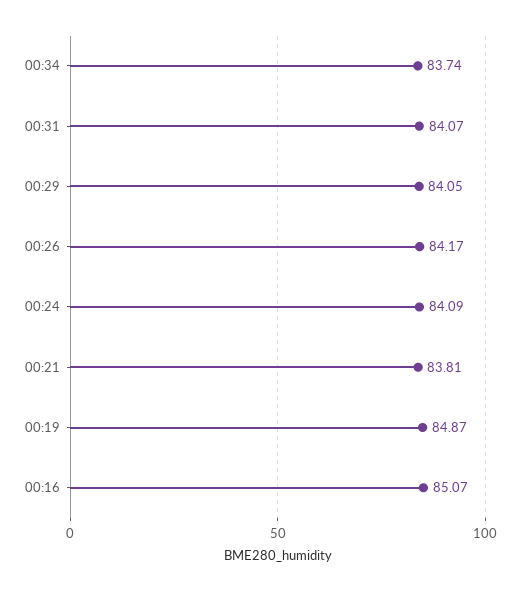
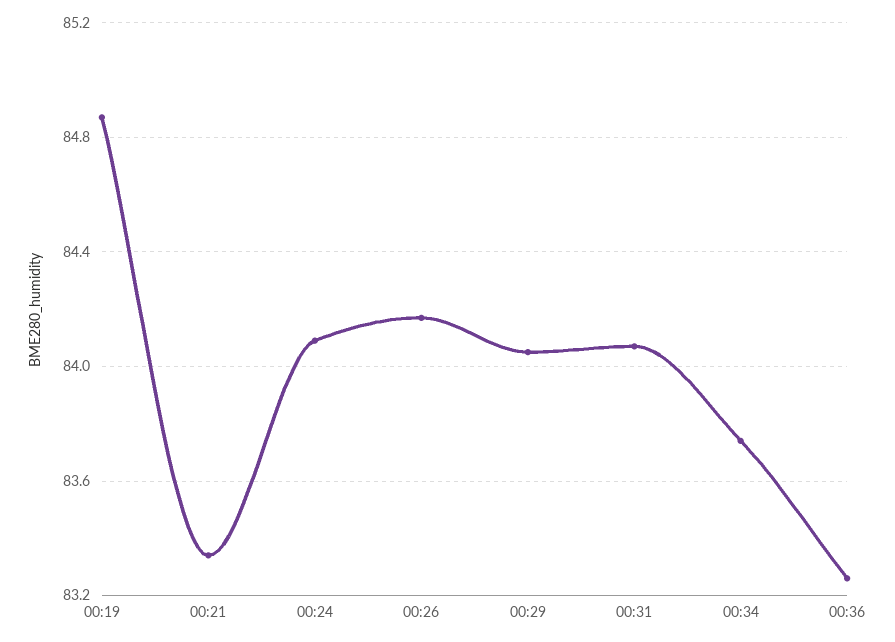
00:21: 83.81 -> 83.35
00:16: 85.07 -> none
00:36: none -> 83.25

